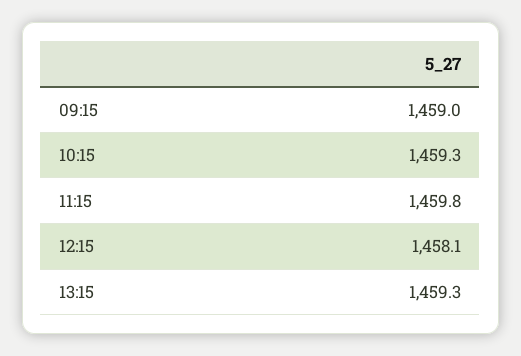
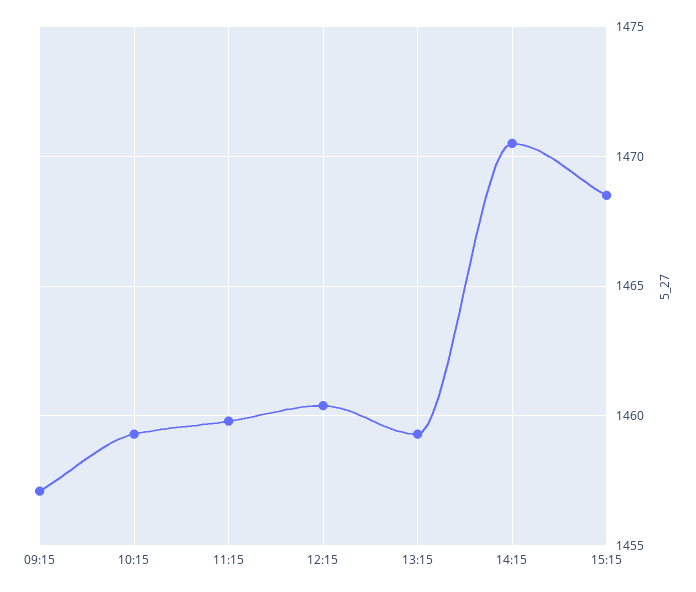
09:15: 1459 -> 1457
12:15: 1458.1 -> 1460.5
14:15: none -> 1470.5
15:15: none -> 1468.5

